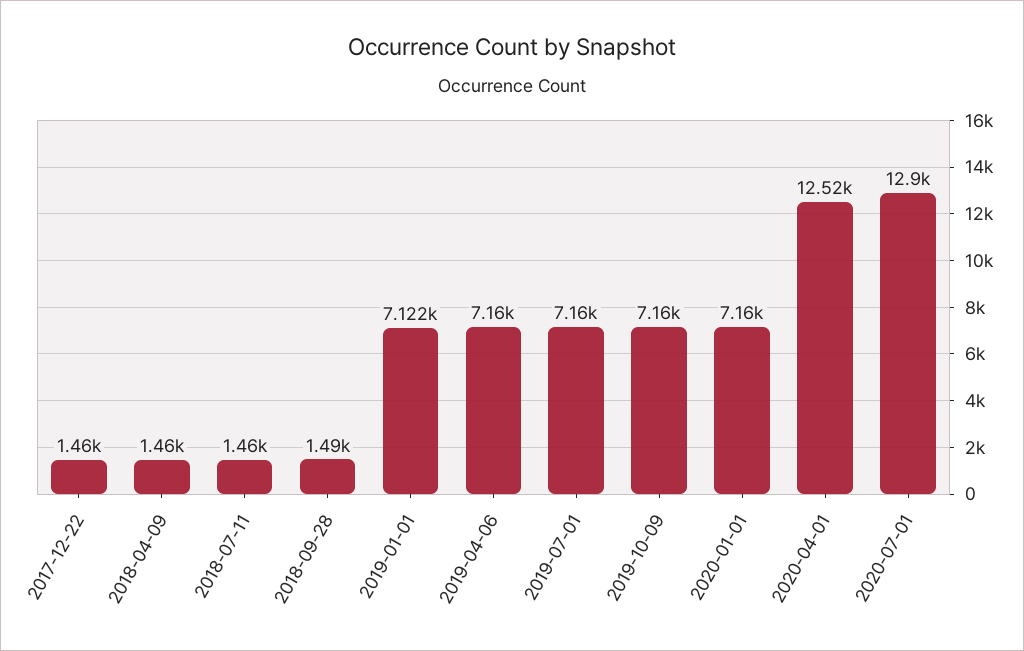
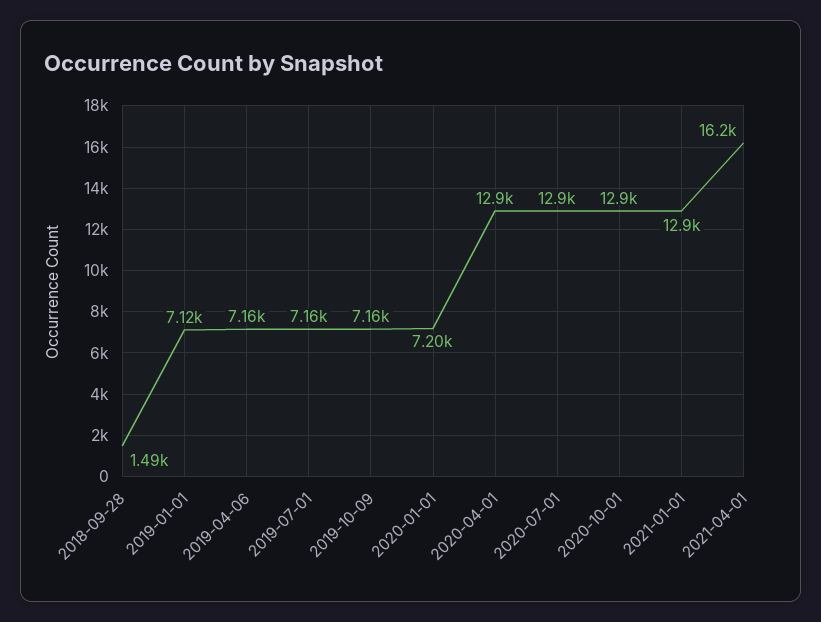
2017-12-22: 1460 -> none
2018-04-09: 1460 -> none
2018-07-11: 1460 -> none
2020-01-01: 7160 -> 7200
2020-04-01: 12520 -> 12900
2020-10-01: none -> 12900
2021-01-01: none -> 12900
2021-04-01: none -> 16200

